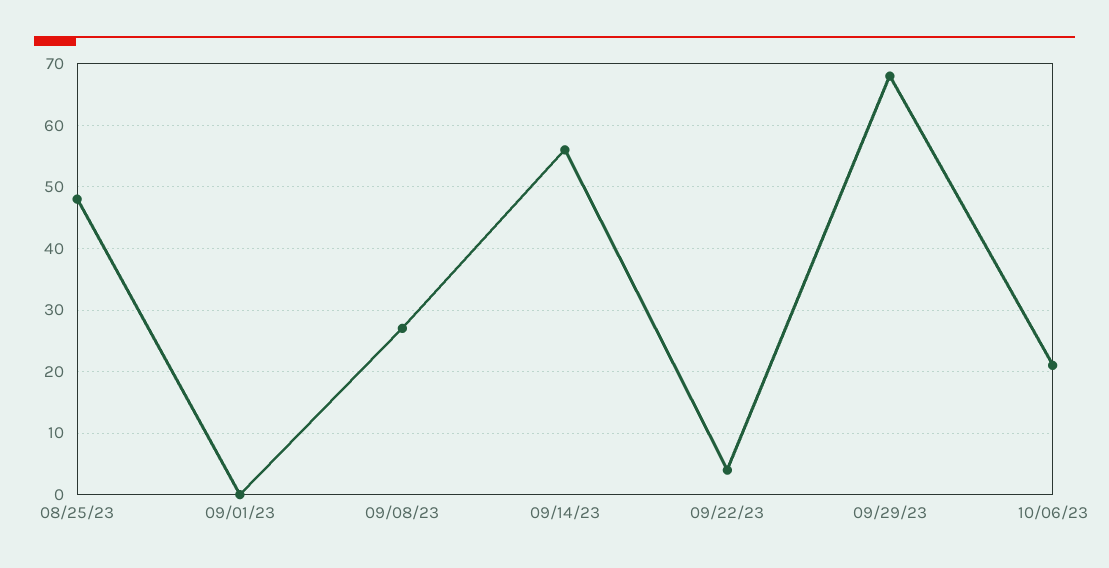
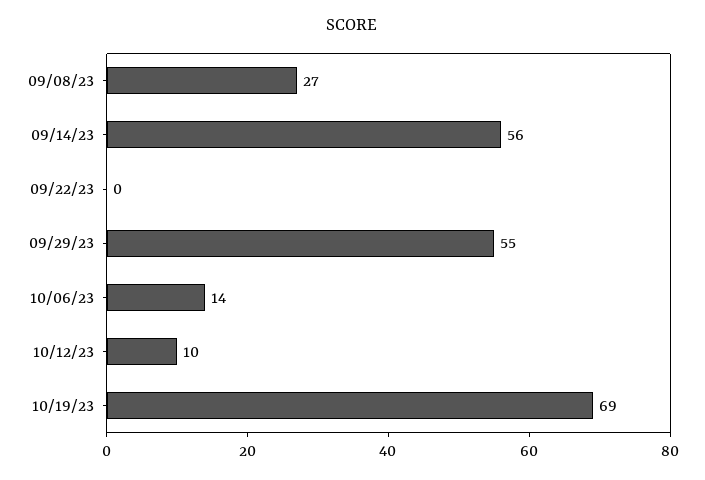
08/25/23: 48 -> none
09/01/23: 0 -> none
09/22/23: 4 -> 0
09/29/23: 68 -> 55
10/06/23: 21 -> 14
10/12/23: none -> 10
10/19/23: none -> 69

